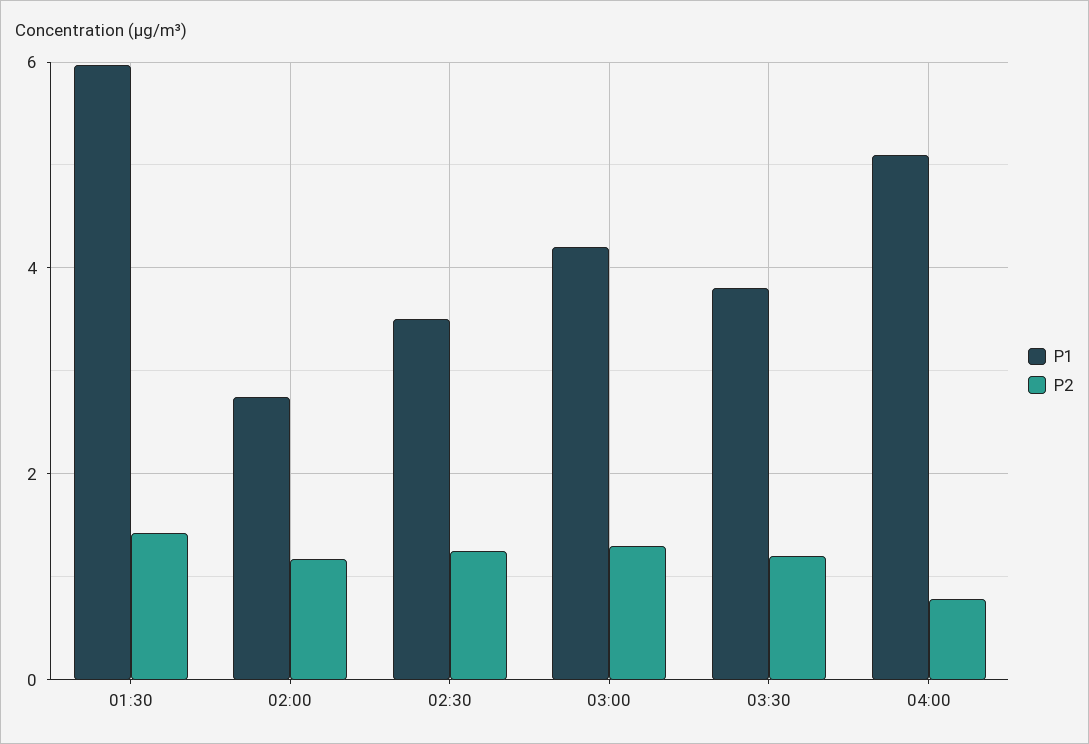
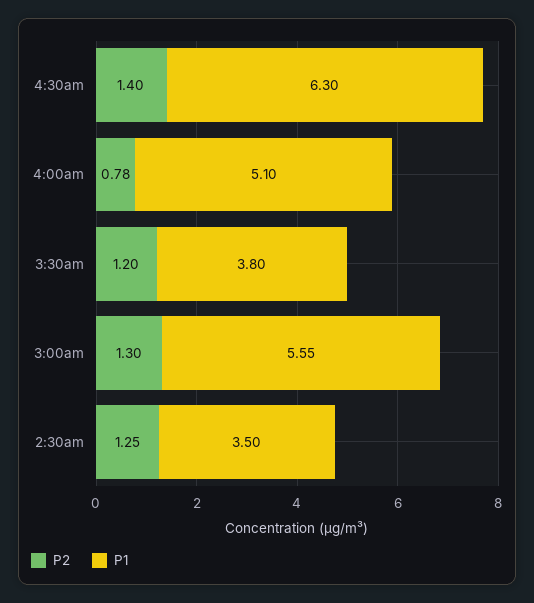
P1, 01:30: 6 -> none
P2, 01:30: 1.4 -> none
P1, 02:00: 2.8 -> none
P2, 02:00: 1.2 -> none
P1, 03:00: 4.2 -> 5.55
P2, 4:30am: none -> 1.4
P1, 4:30am: none -> 6.3

